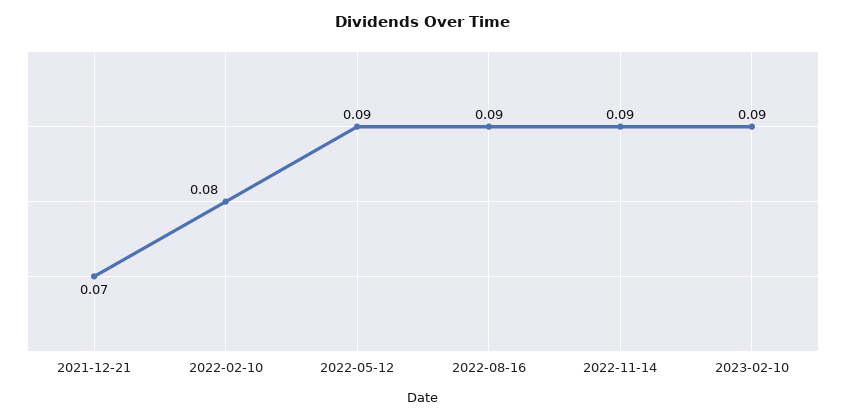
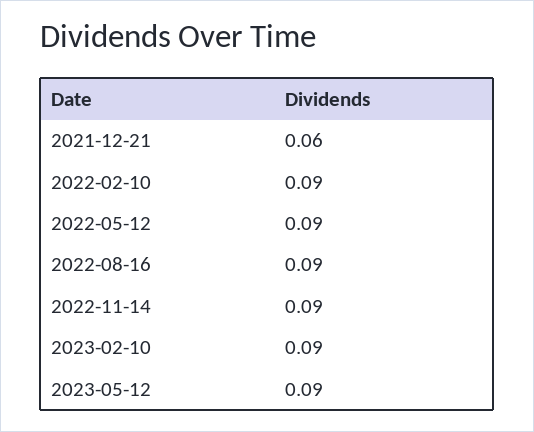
2021-12-21: 0.07 -> 0.06
2022-02-10: 0.08 -> 0.09
2023-05-12: none -> 0.09

